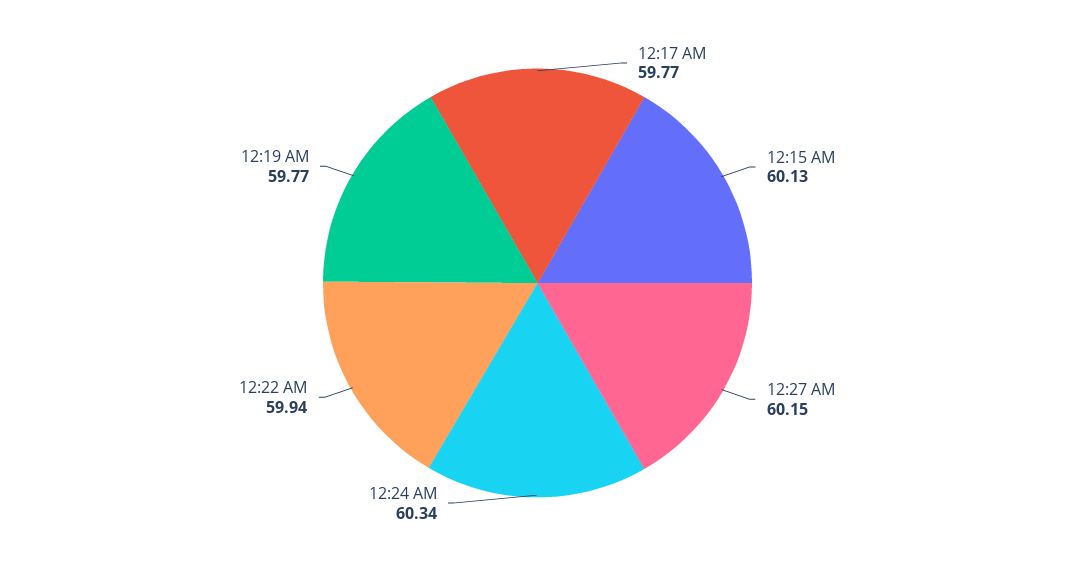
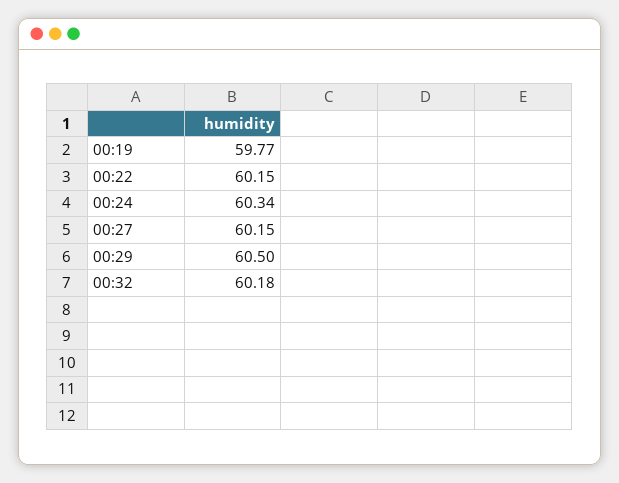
12:17 AM: 59.77 -> none
12:15 AM: 60.13 -> none
12:22 AM: 59.94 -> 60.15
00:29: none -> 60.5
00:32: none -> 60.18

